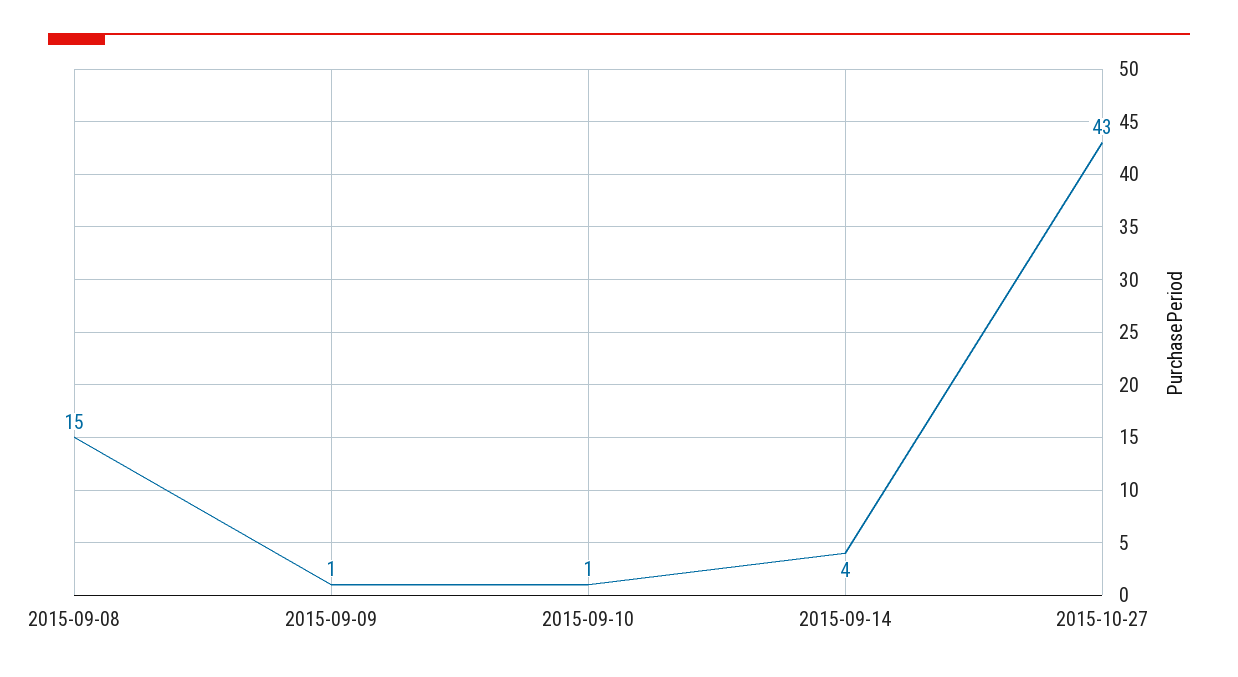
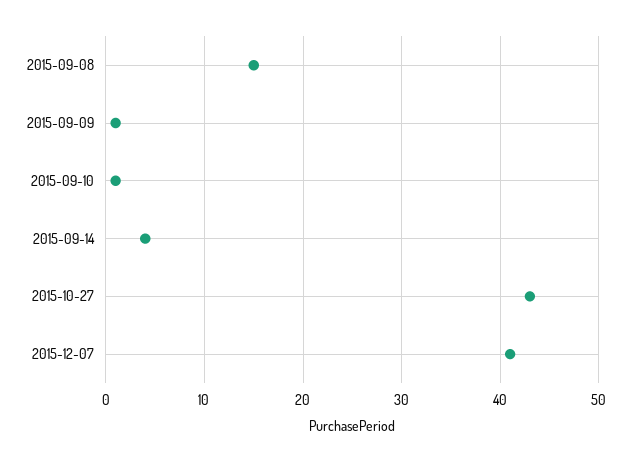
2015-12-07: none -> 41

